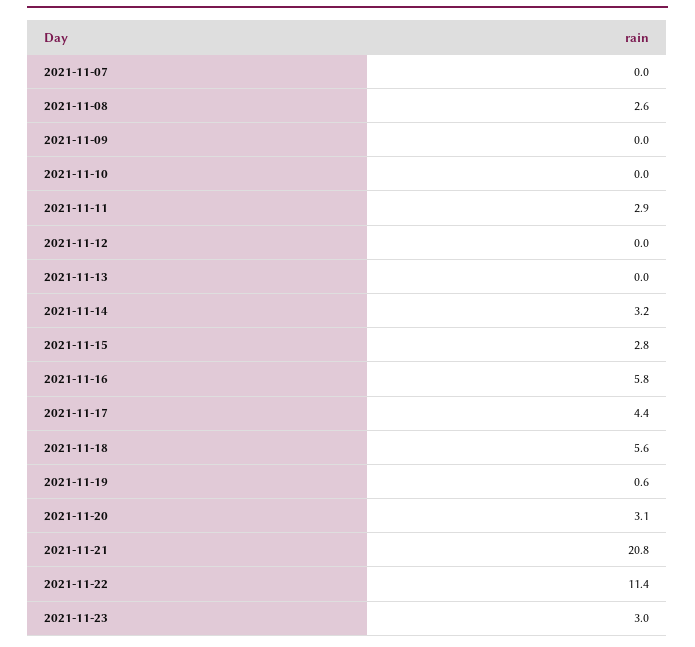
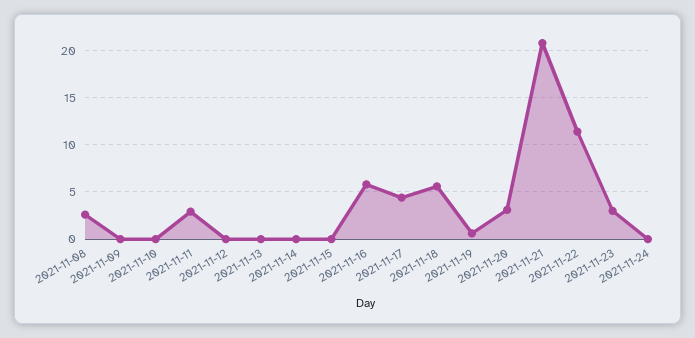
2021-11-07: 0 -> none
2021-11-14: 3.2 -> 0
2021-11-15: 2.8 -> 0
2021-11-24: none -> 0

